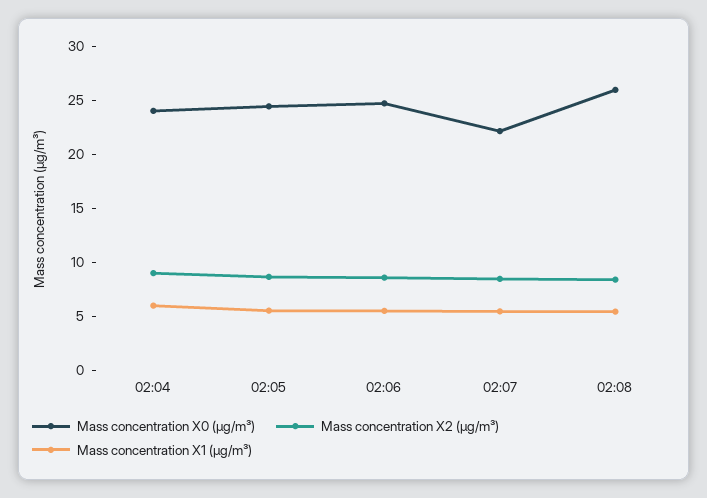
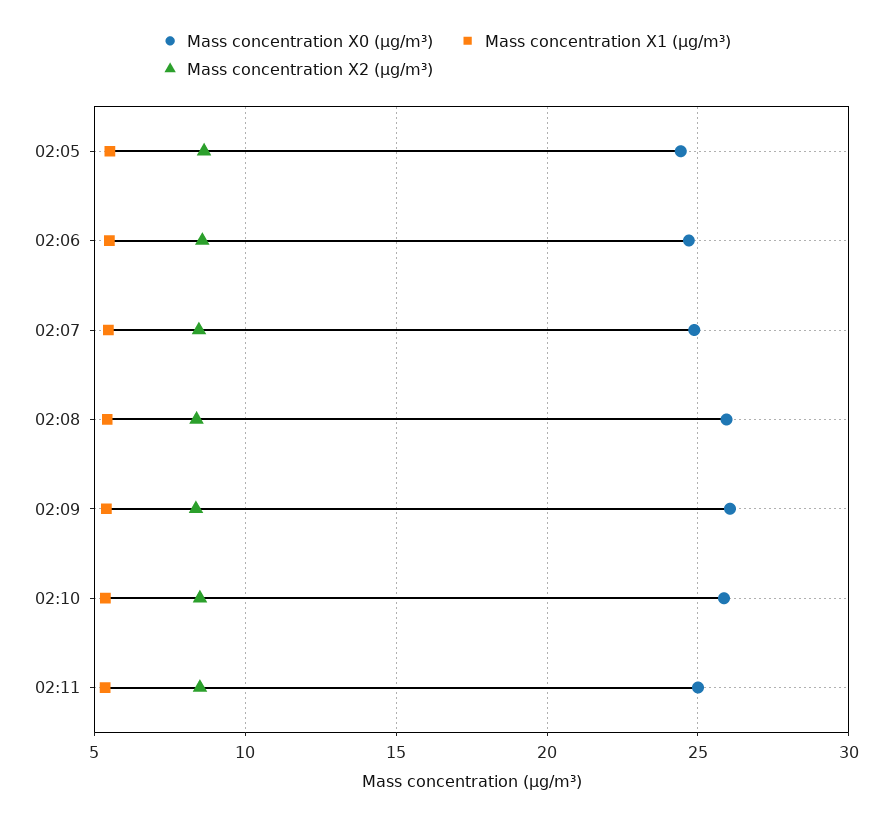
Mass concentration X0 (μg/m³), 02:04: 24 -> none
Mass concentration X2 (μg/m³), 02:04: 9 -> none
Mass concentration X1 (μg/m³), 02:04: 6 -> none
Mass concentration X0 (μg/m³), 02:07: 22 -> 25
Mass concentration X0 (μg/m³), 02:09: none -> 26
Mass concentration X1 (μg/m³), 02:09: none -> 5.5
Mass concentration X2 (μg/m³), 02:09: none -> 8.5
Mass concentration X0 (μg/m³), 02:10: none -> 26
Mass concentration X1 (μg/m³), 02:10: none -> 5.5
Mass concentration X2 (μg/m³), 02:10: none -> 8.5
Mass concentration X0 (μg/m³), 02:11: none -> 25
Mass concentration X1 (μg/m³), 02:11: none -> 5.5
Mass concentration X2 (μg/m³), 02:11: none -> 8.5

